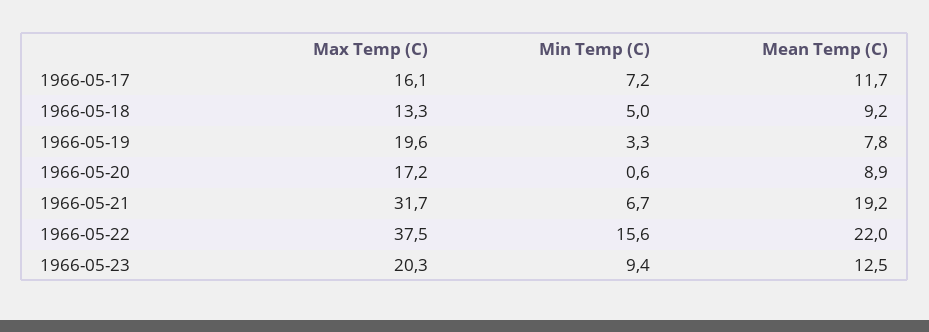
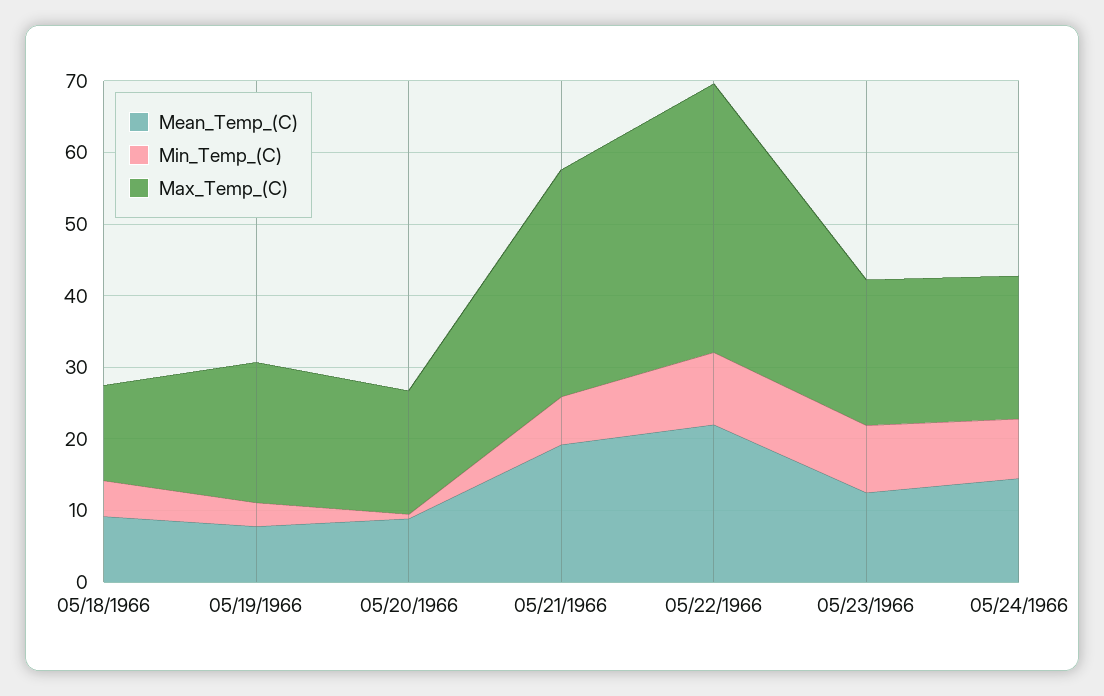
Max Temp (C), 1966-05-17: 16.1 -> none
Min Temp (C), 1966-05-17: 7.2 -> none
Mean Temp (C), 1966-05-17: 11.7 -> none
Min Temp (C), 1966-05-22: 15.6 -> 10
Mean Temp (C), 05/24/1966: none -> 14
Min Temp (C), 05/24/1966: none -> 8
Max Temp (C), 05/24/1966: none -> 20

